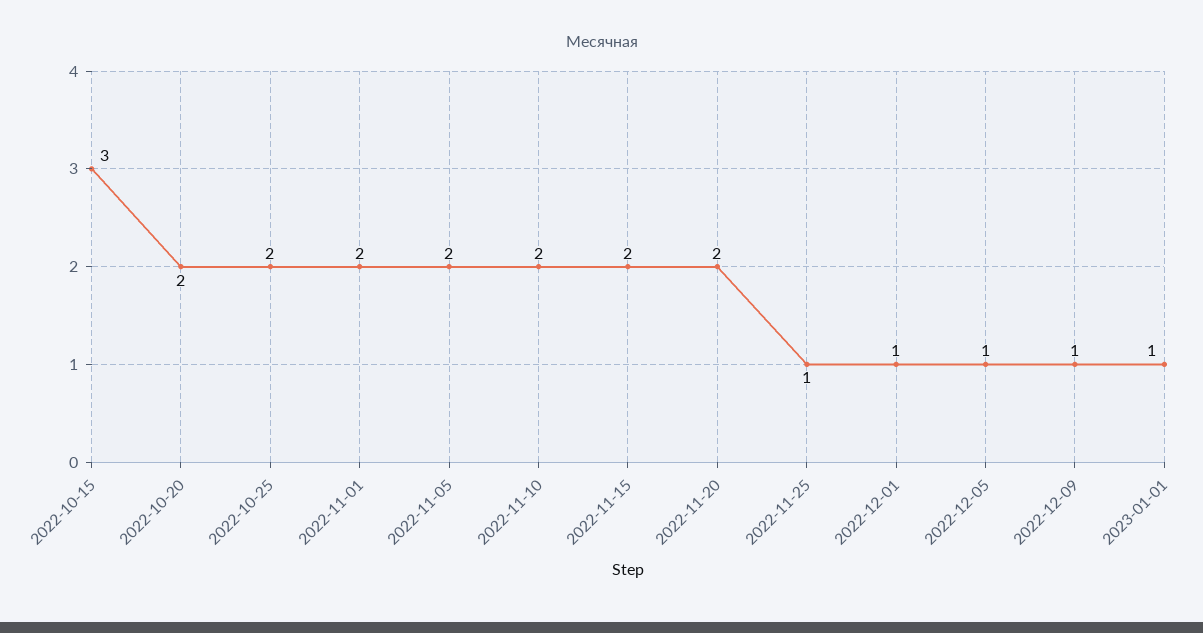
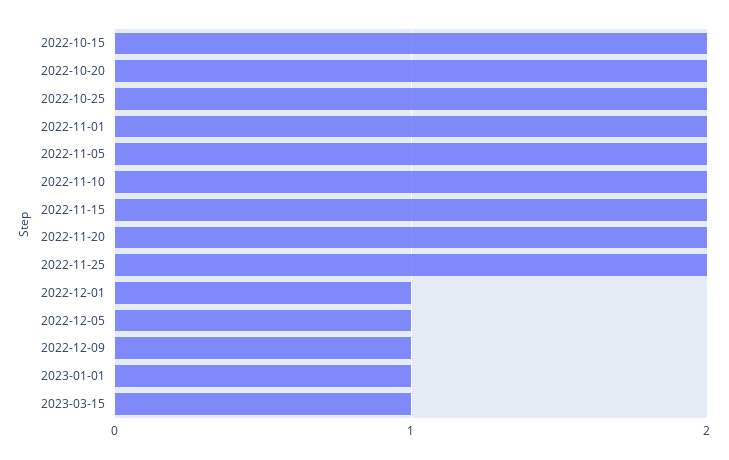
2022-10-15: 3 -> 2
2022-11-25: 1 -> 2
2023-03-15: none -> 1

